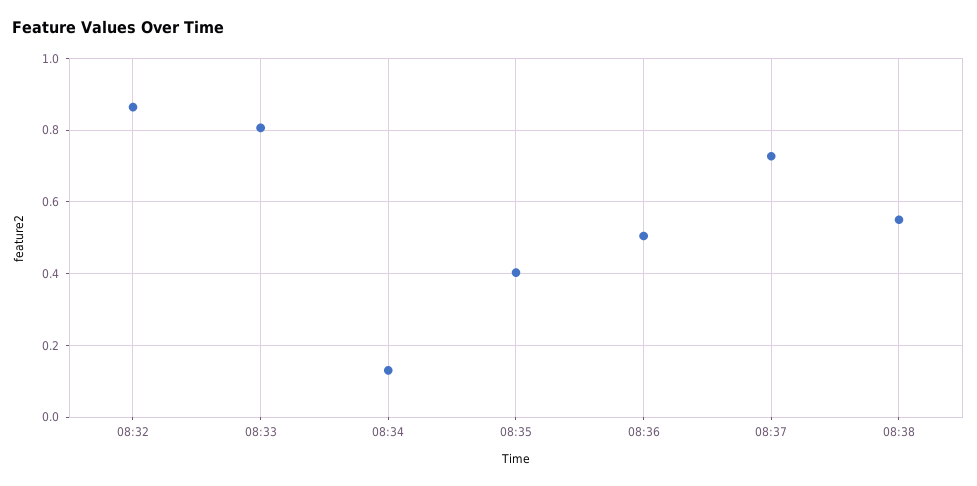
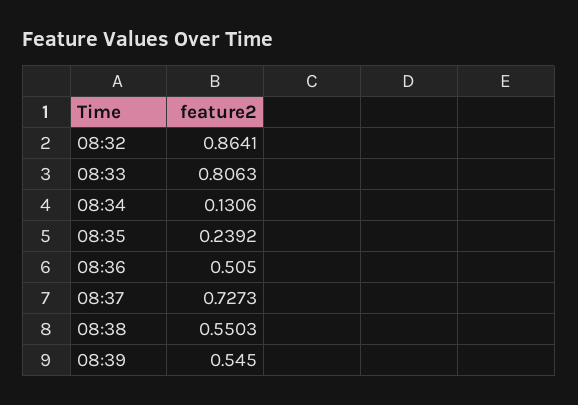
08:35: 0.4 -> 0.2392
08:39: none -> 0.545

